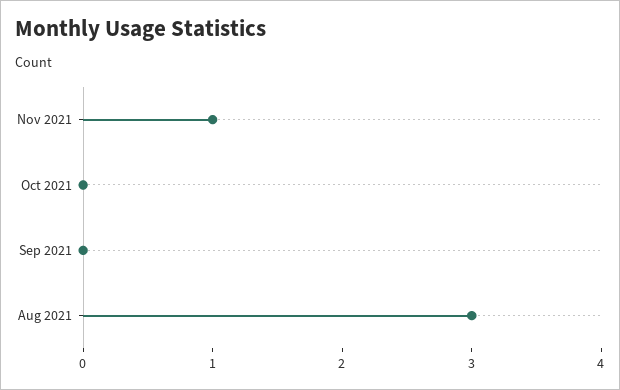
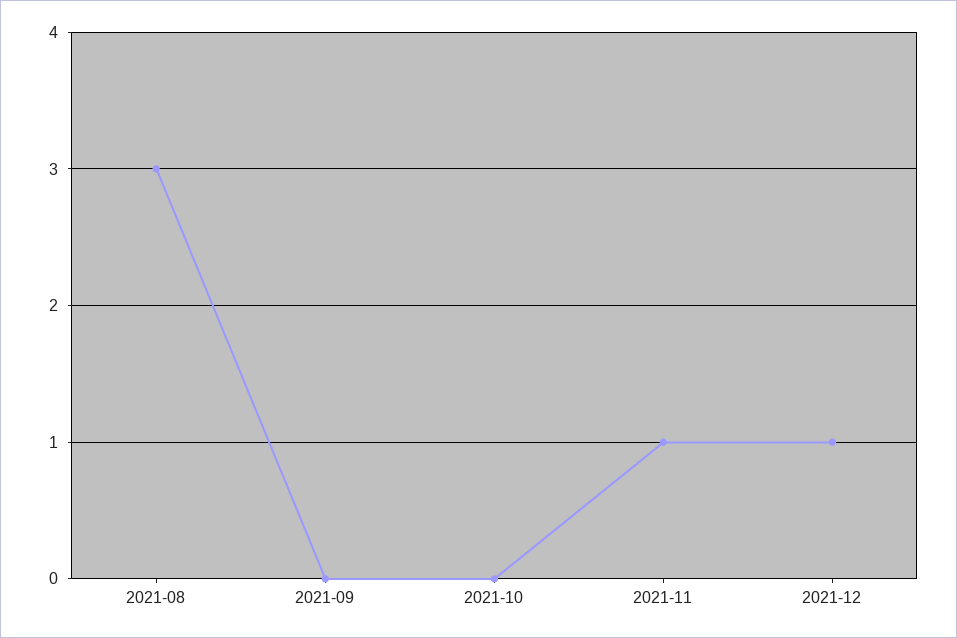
2021-12: none -> 1

